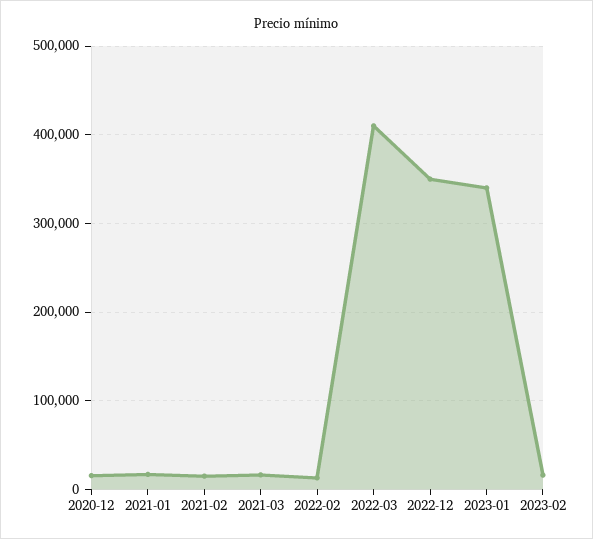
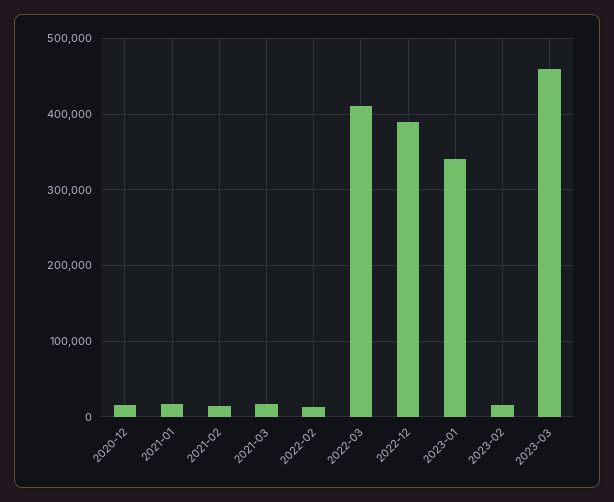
2022-12: 350000 -> 390000
2023-03: none -> 460000

